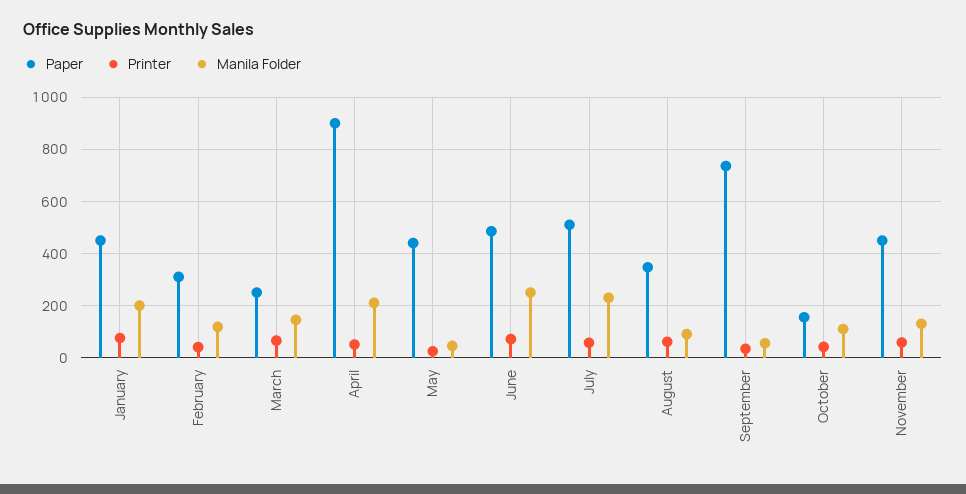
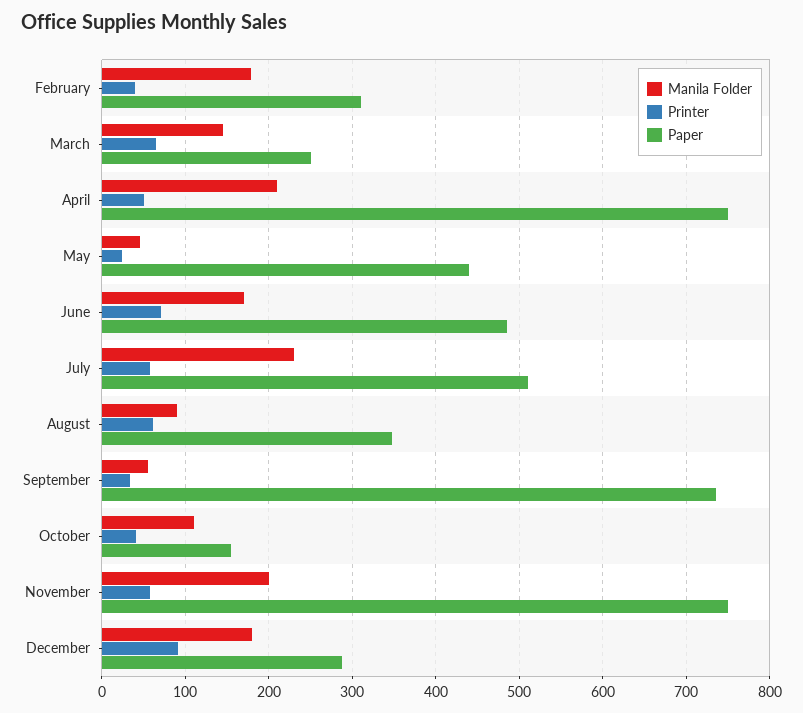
Paper, January: 450 -> none
Printer, January: 75 -> none
Manila Folder, January: 200 -> none
Manila Folder, February: 125 -> 180
Paper, April: 900 -> 750
Manila Folder, June: 250 -> 170
Paper, November: 450 -> 750
Manila Folder, November: 125 -> 200
Manila Folder, December: none -> 180
Printer, December: none -> 90
Paper, December: none -> 290

